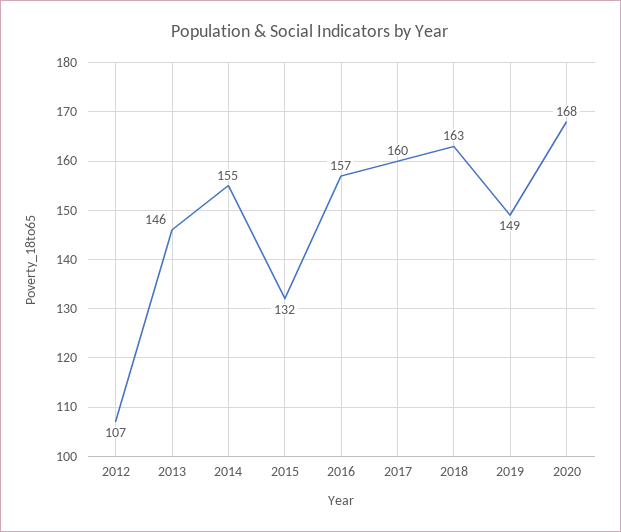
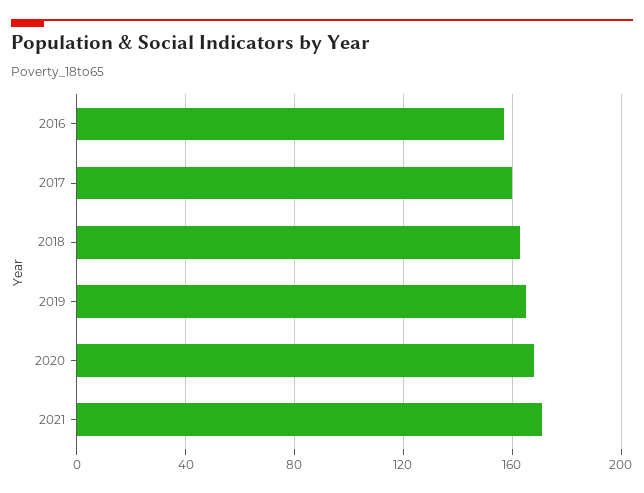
2012: 107 -> none
2013: 146 -> none
2014: 155 -> none
2015: 132 -> none
2019: 149 -> 165
2021: none -> 170

